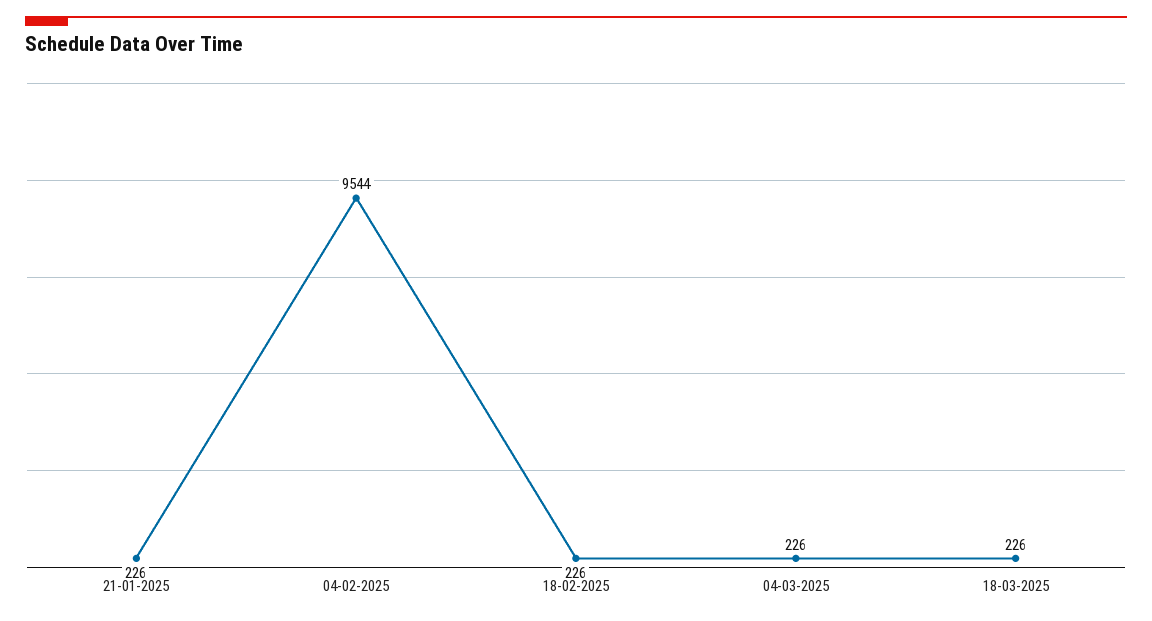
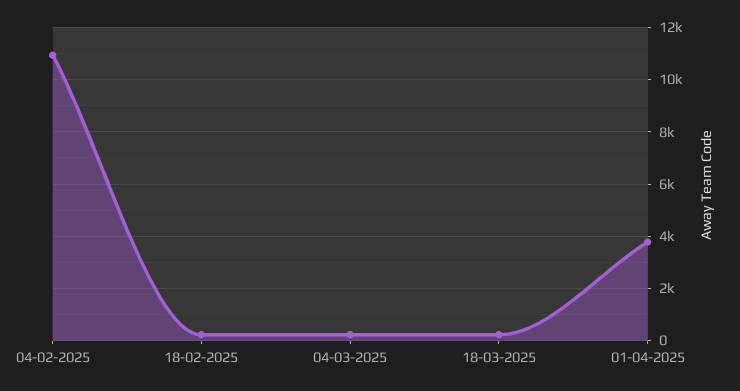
21-01-2025: 226 -> none
04-02-2025: 9544 -> 11000
01-04-2025: none -> 3750

